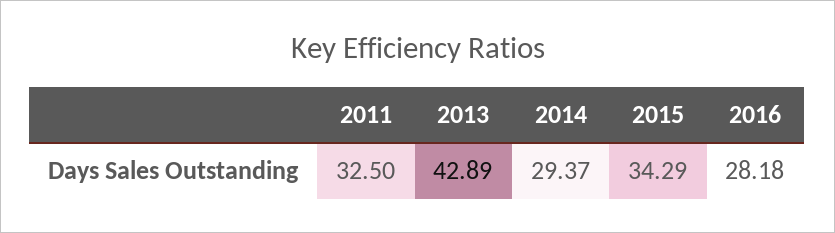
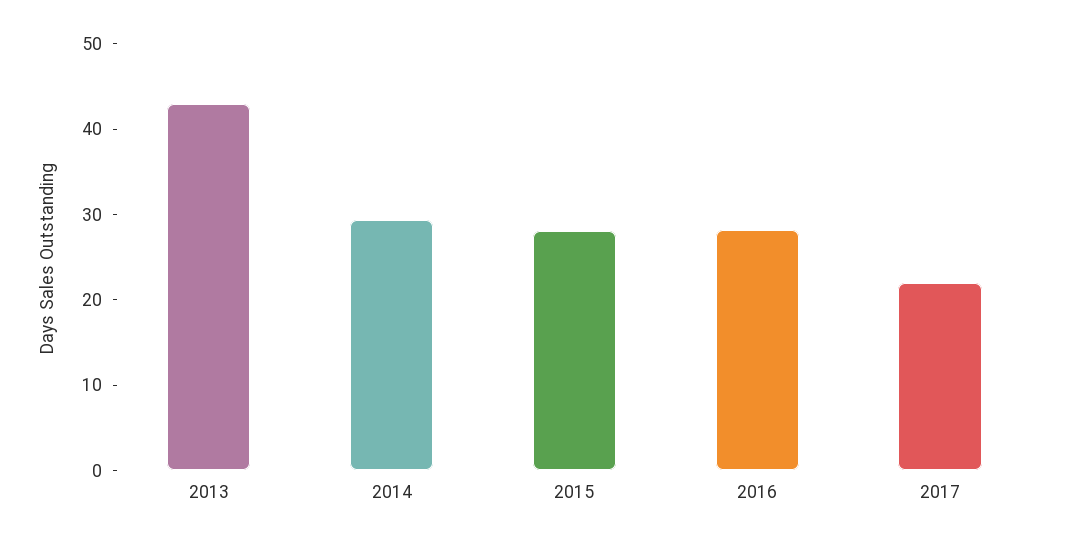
2011: 32.5 -> none
2015: 34.29 -> 28
2017: none -> 22

